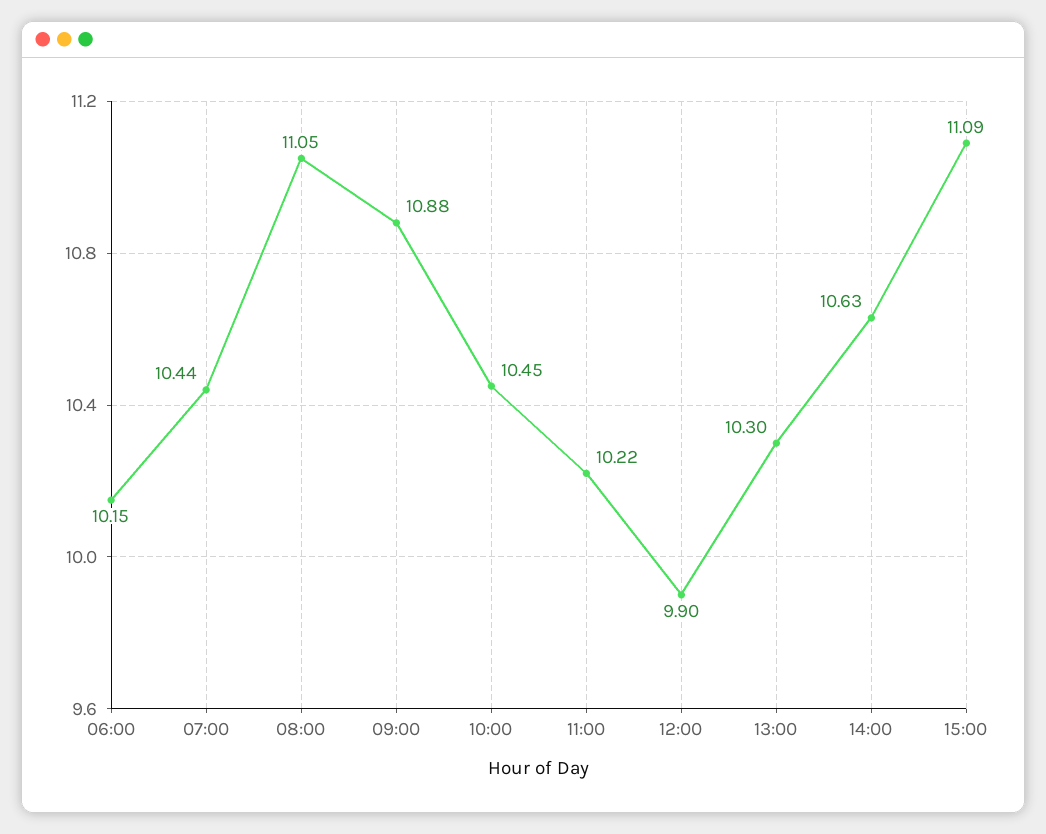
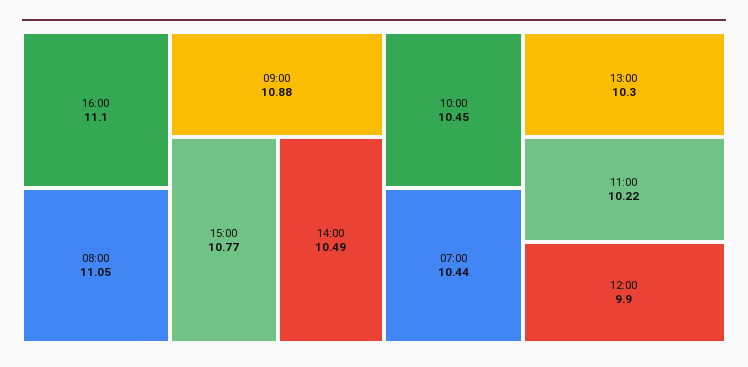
06:00: 10.15 -> none
14:00: 10.63 -> 10.49
15:00: 11.09 -> 10.77
16:00: none -> 11.1

